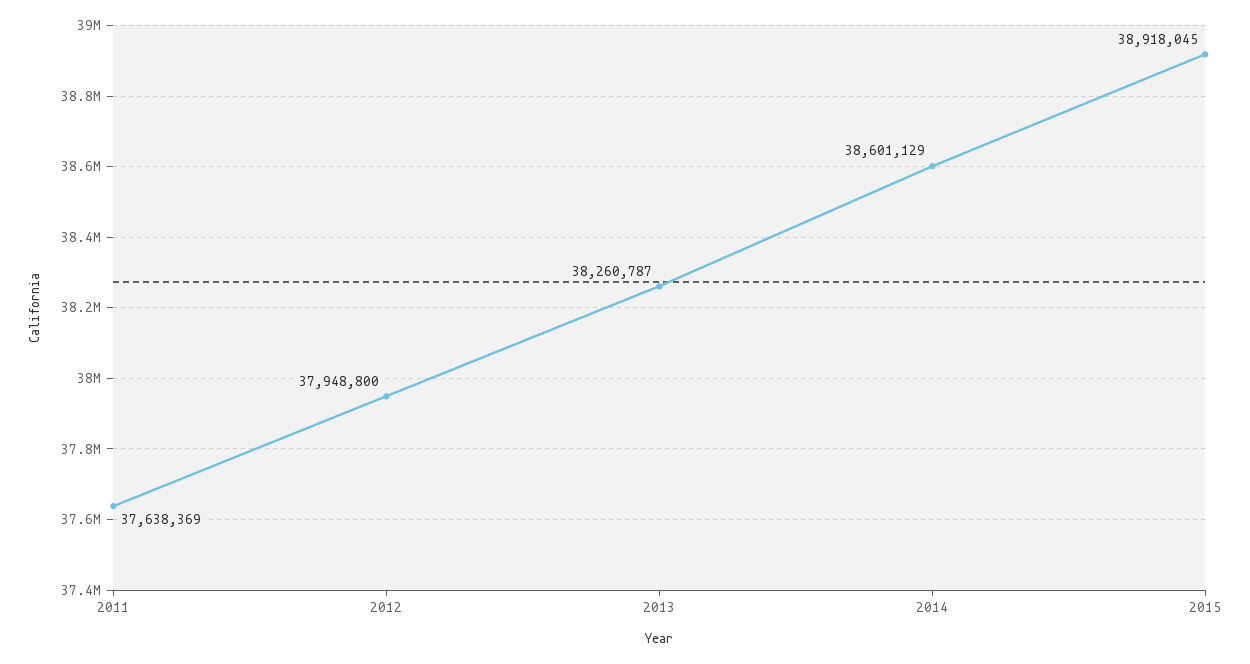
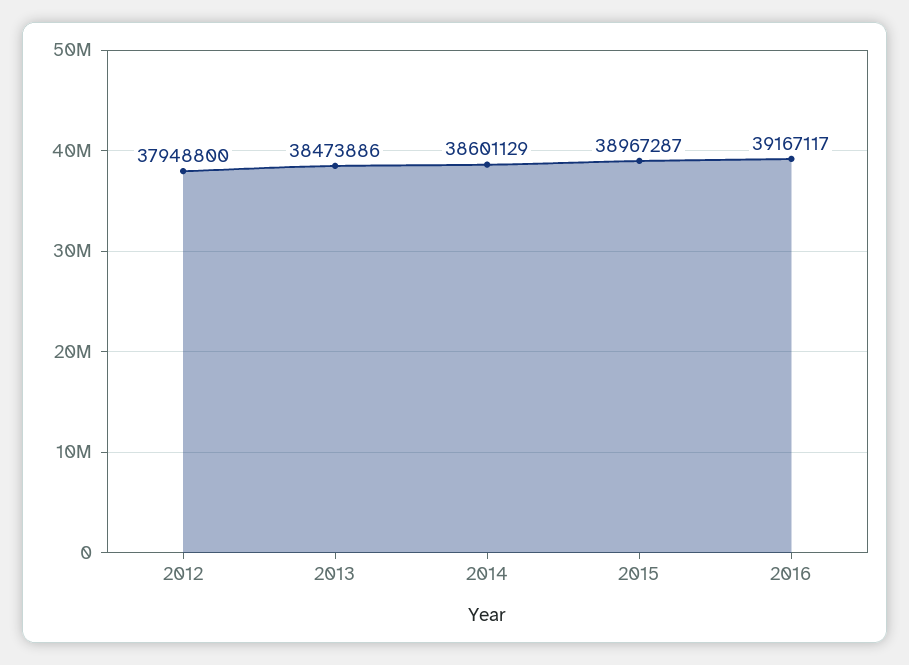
2011: 37638369 -> none
2013: 38260787 -> 38473886
2015: 38918045 -> 38967287
2016: none -> 39167117

